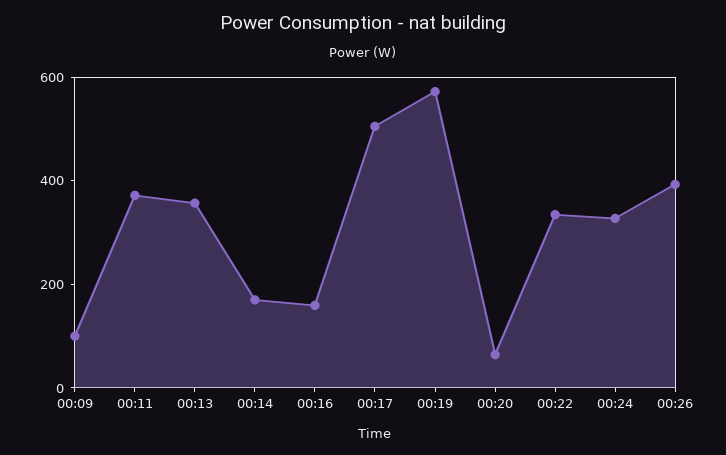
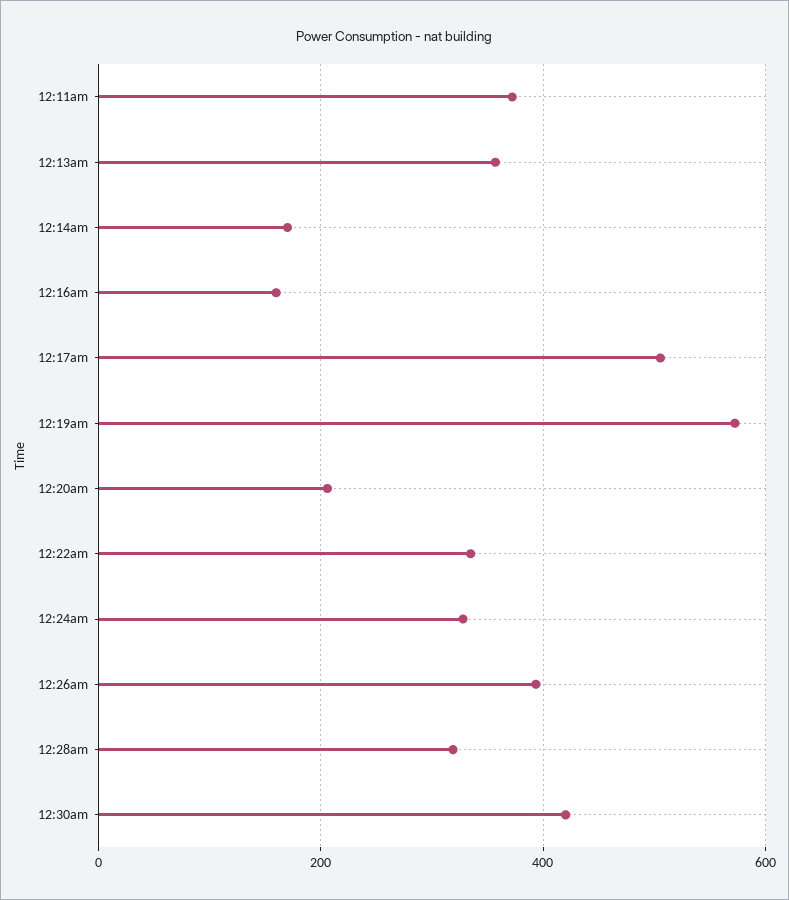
00:09: 100 -> none
00:20: 50 -> 200
12:28am: none -> 320
12:30am: none -> 420

